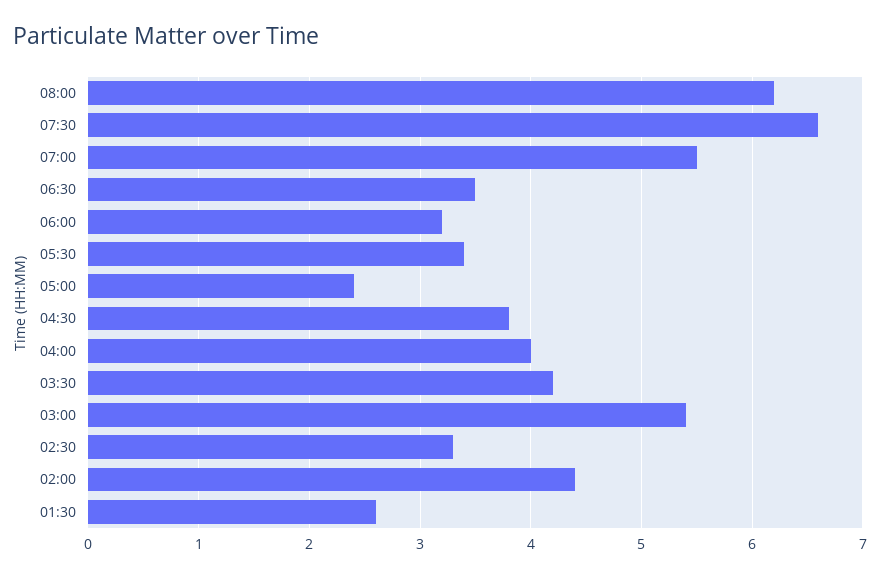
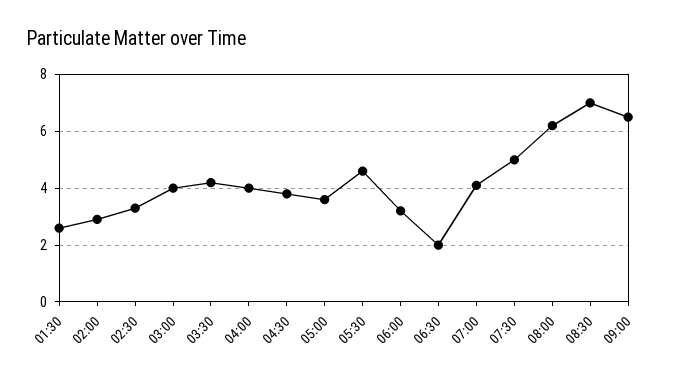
07:30: 6.6 -> 5
07:00: 5.5 -> 4
06:30: 3.5 -> 2
05:30: 3.4 -> 4.5
05:00: 2.4 -> 3.5
03:00: 5.4 -> 4
02:00: 4.4 -> 3
08:30: none -> 7
09:00: none -> 6.5

